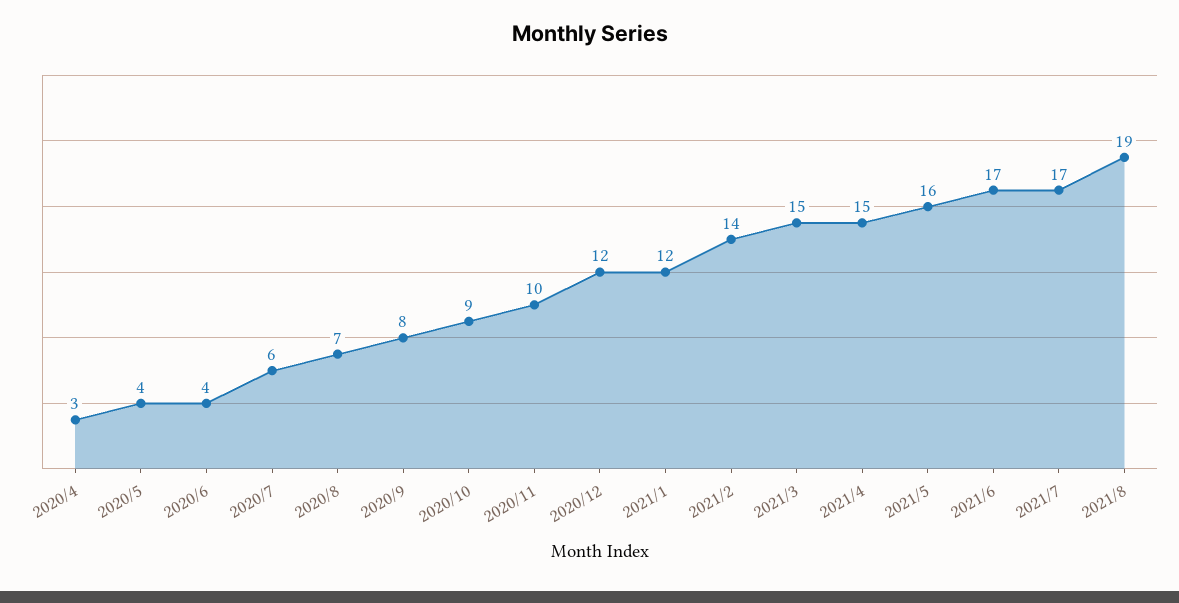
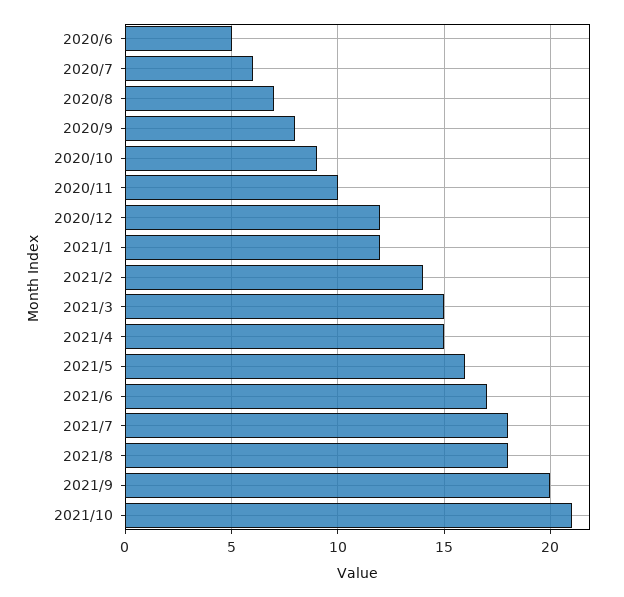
2020/4: 3 -> none
2020/5: 4 -> none
2020/6: 4 -> 5
2021/7: 17 -> 18
2021/8: 19 -> 18
2021/9: none -> 20
2021/10: none -> 21

